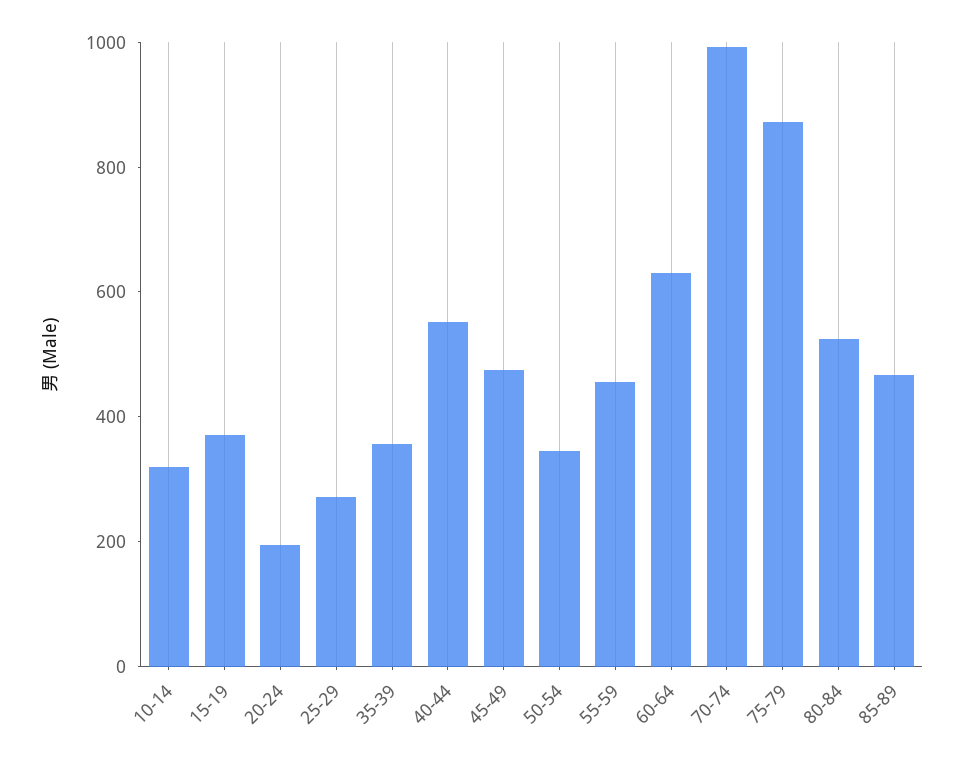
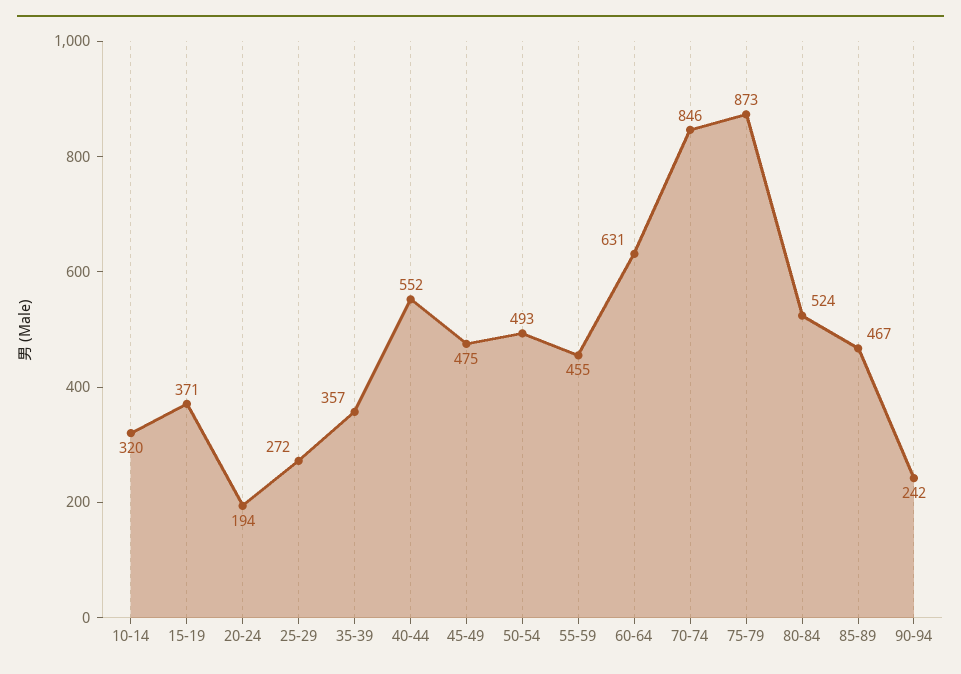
50-54: 350 -> 493
70-74: 1000 -> 846
90-94: none -> 242

